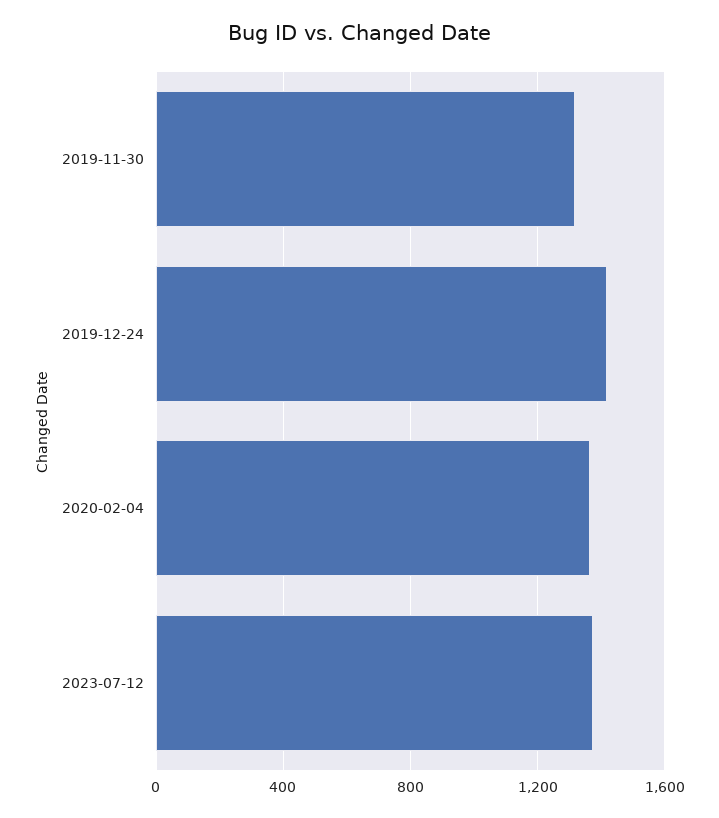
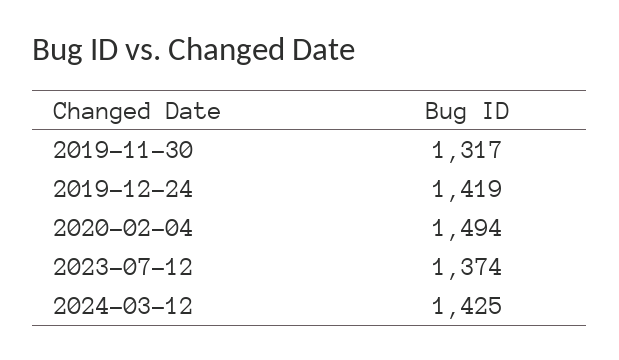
2020-02-04: 1350 -> 1494
2024-03-12: none -> 1425

